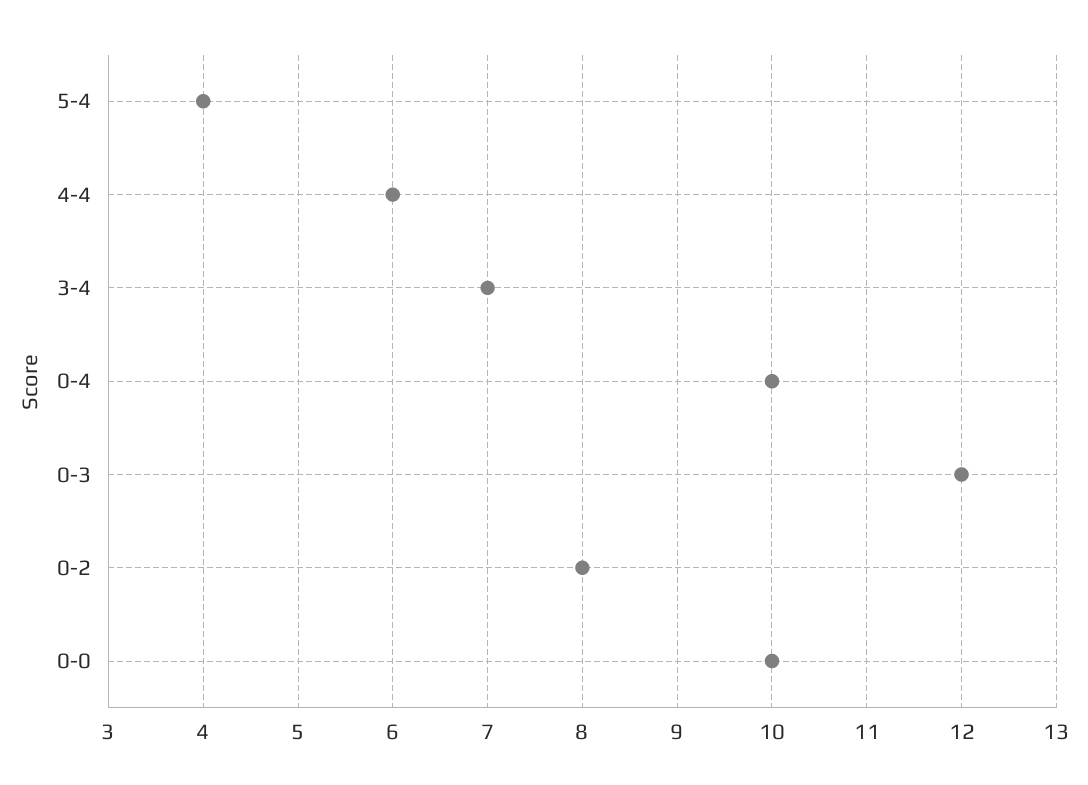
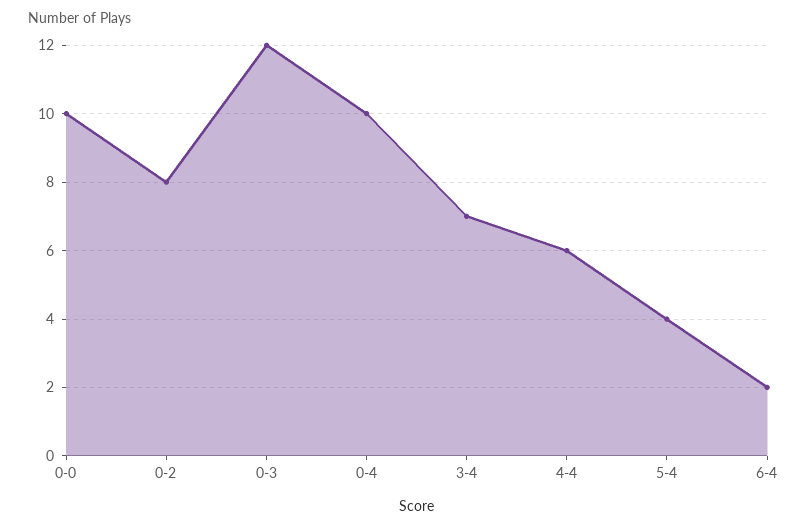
6-4: none -> 2

